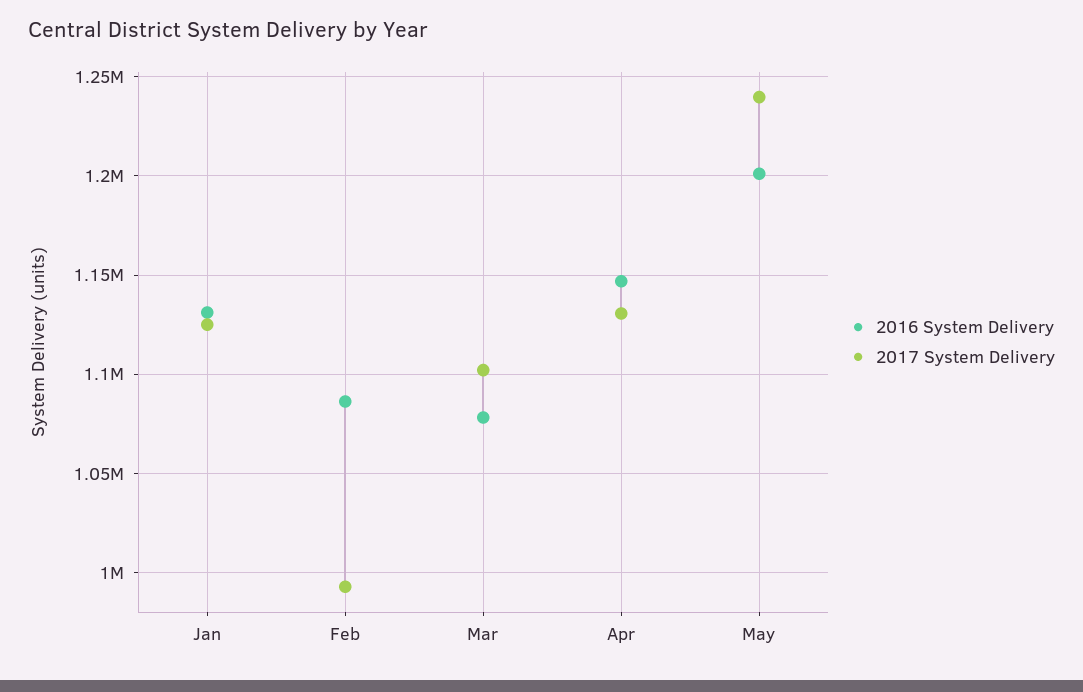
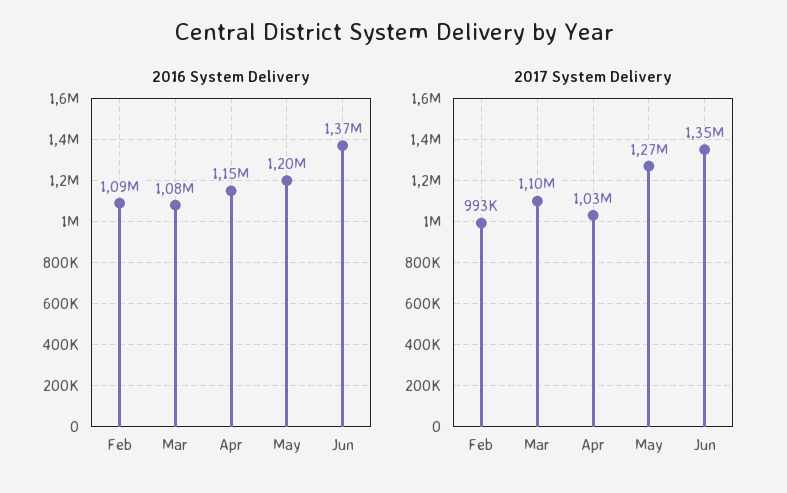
2016 System Delivery, Jan: 1130000 -> none
2017 System Delivery, Jan: 1125000 -> none
2017 System Delivery, Apr: 1130000 -> 1030000
2017 System Delivery, May: 1240000 -> 1270000
2016 System Delivery, Jun: none -> 1370000
2017 System Delivery, Jun: none -> 1350000

